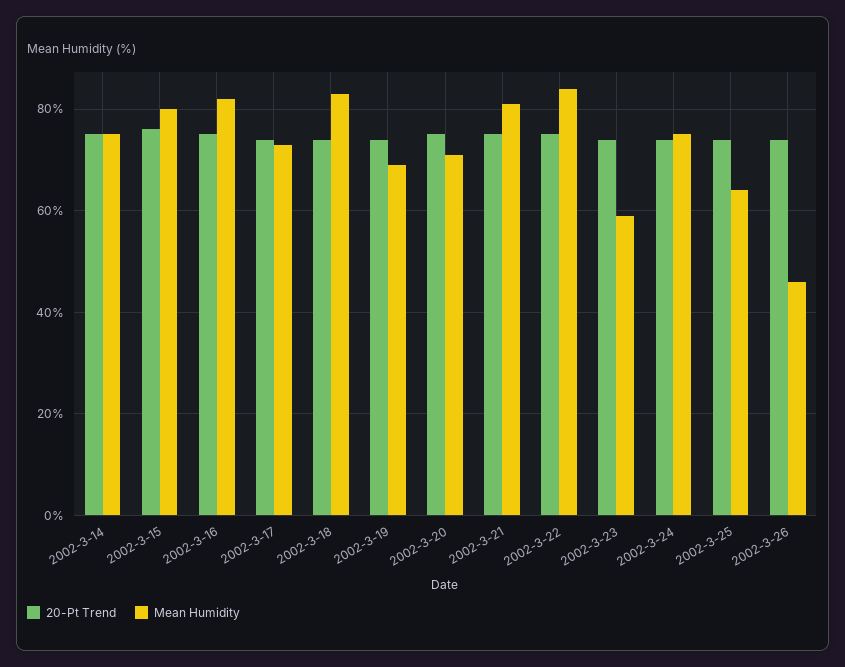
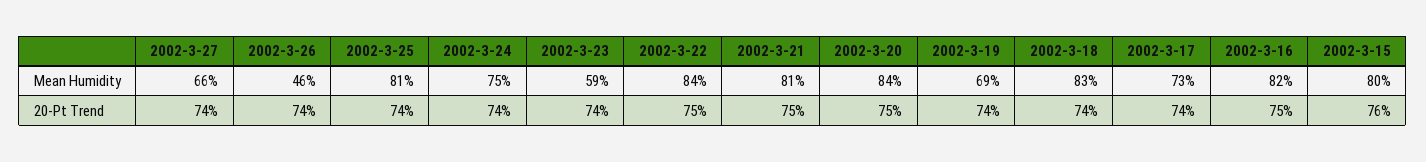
20-Pt Trend, 2002-3-14: 75 -> none
Mean Humidity, 2002-3-14: 75 -> none
Mean Humidity, 2002-3-20: 70 -> 84
Mean Humidity, 2002-3-25: 65 -> 81
Mean Humidity, 2002-3-27: none -> 66
20-Pt Trend, 2002-3-27: none -> 74

